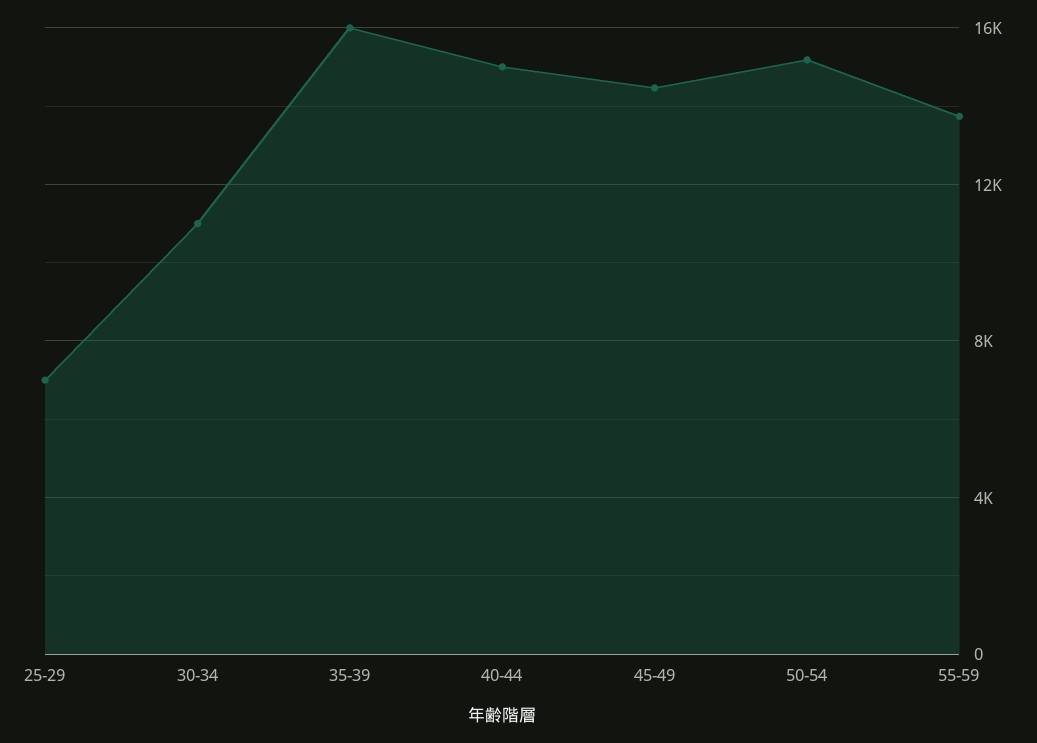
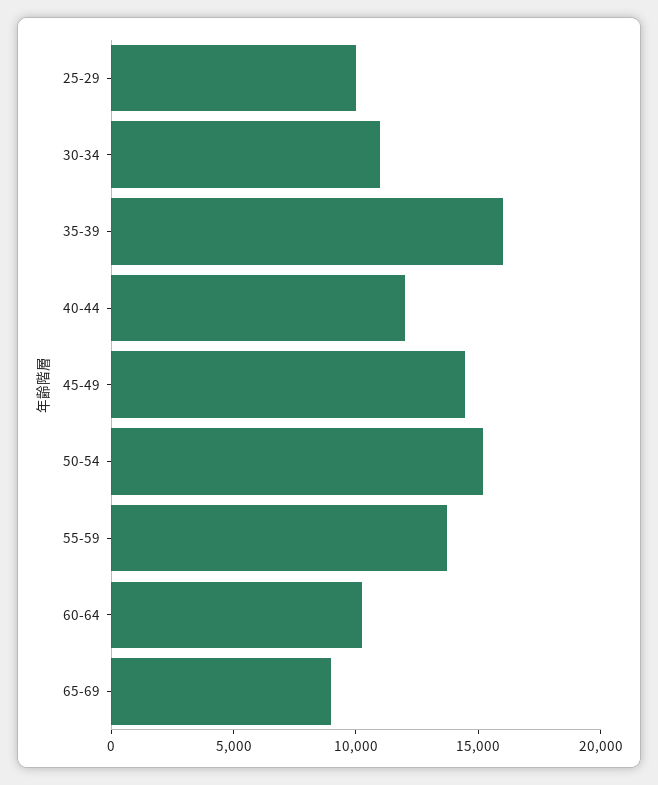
25-29: 7000 -> 10000
40-44: 15000 -> 12000
60-64: none -> 10000
65-69: none -> 9000

